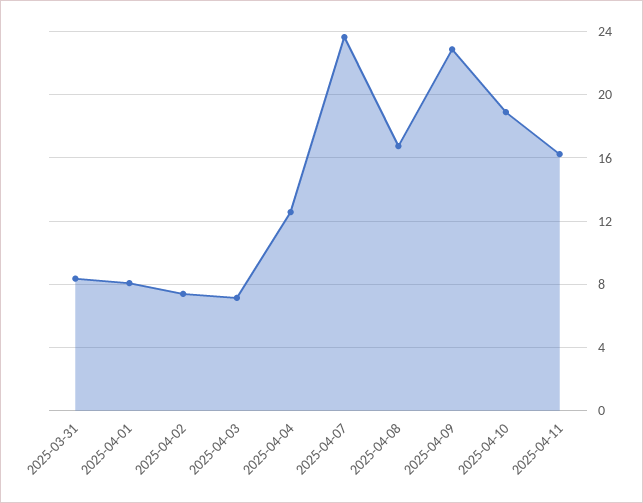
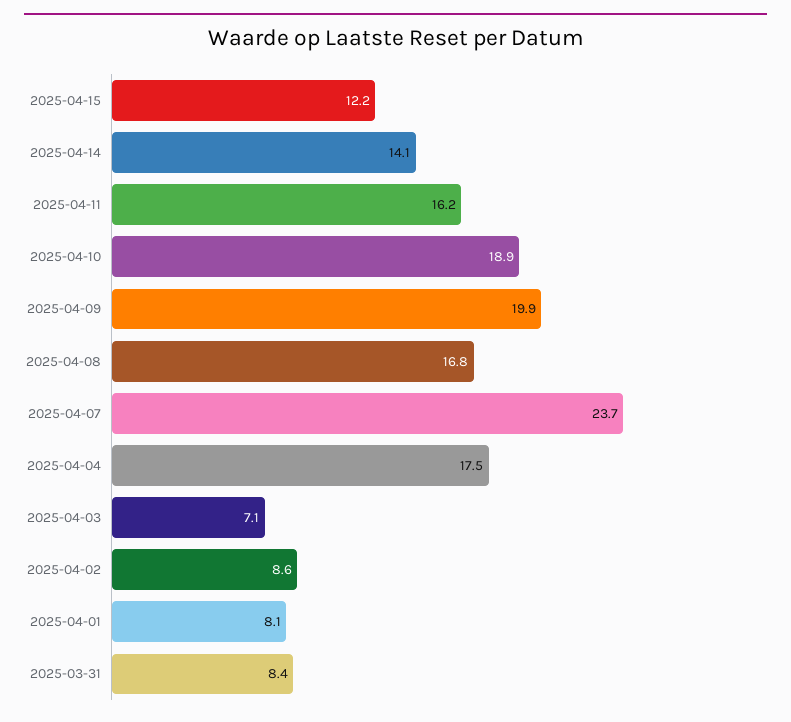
2025-04-02: 7.5 -> 8.6
2025-04-04: 12.5 -> 17.5
2025-04-09: 23 -> 19.9
2025-04-15: none -> 12.2
2025-04-14: none -> 14.1

